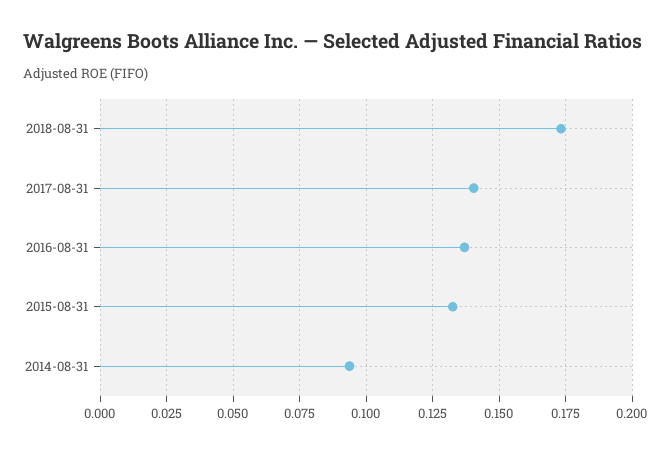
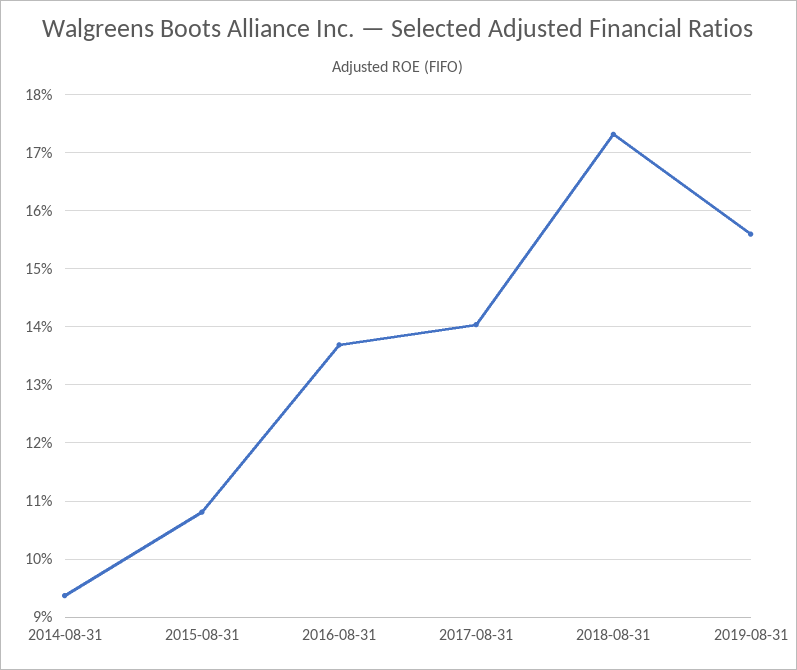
2015-08-31: 0.1325 -> 0.108
2019-08-31: none -> 0.156

